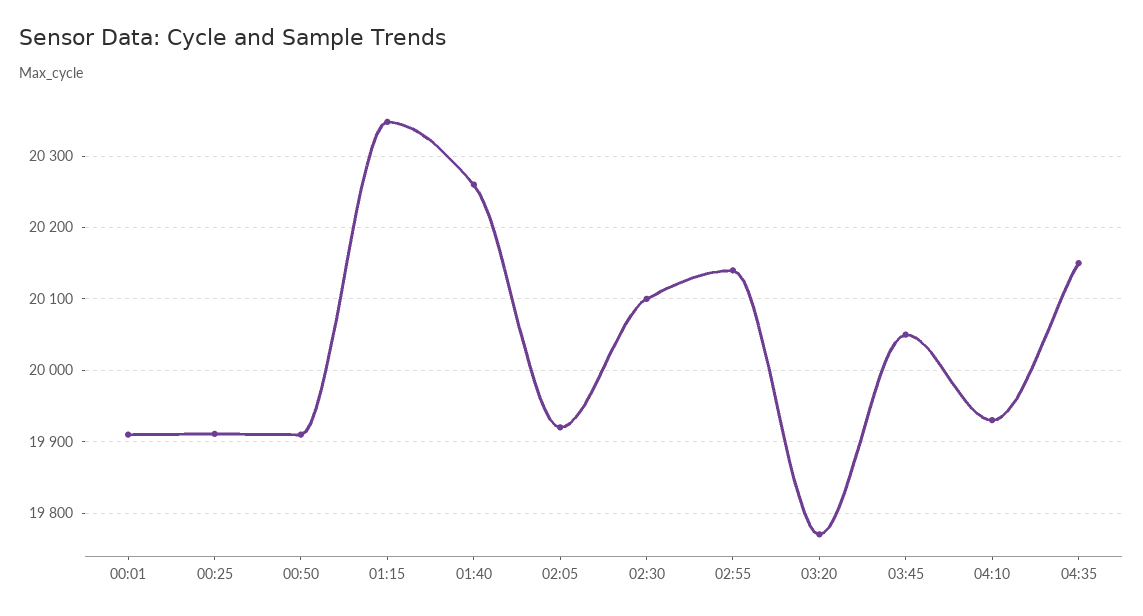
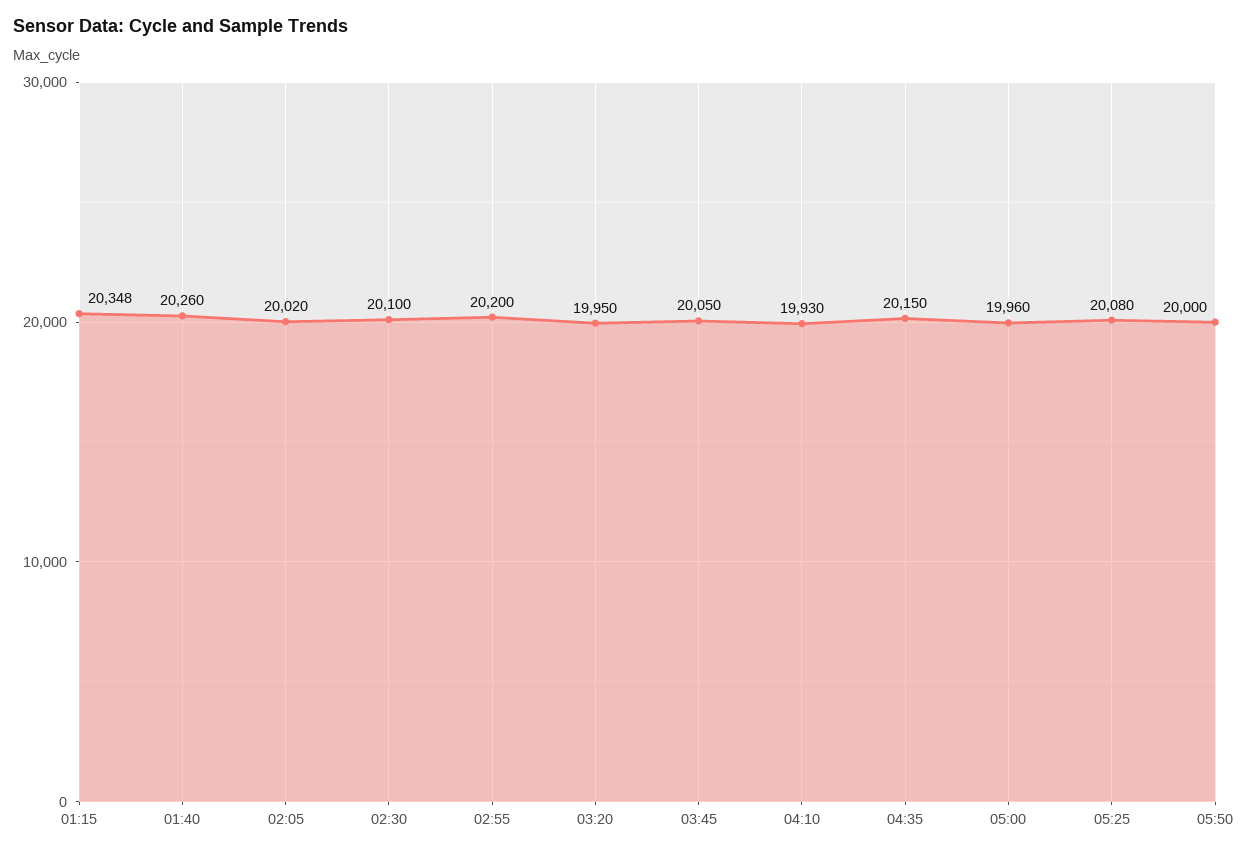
00:01: 19910 -> none
00:25: 19910 -> none
00:50: 19910 -> none
02:05: 19920 -> 20020
02:55: 20140 -> 20200
03:20: 19770 -> 19950
05:00: none -> 19960
05:25: none -> 20080
05:50: none -> 20000

